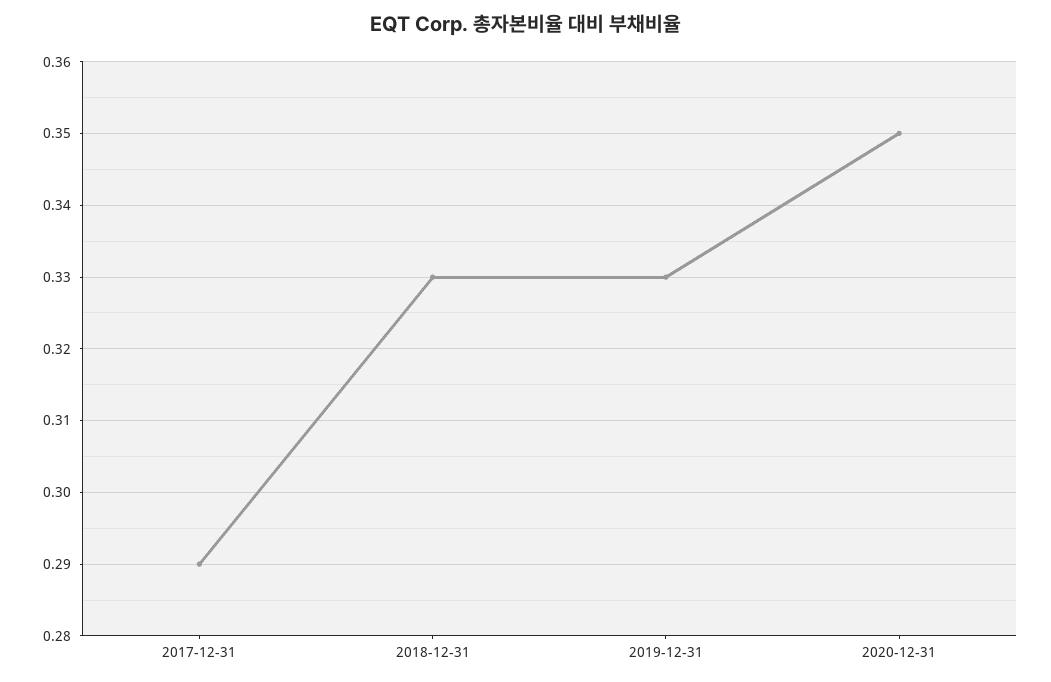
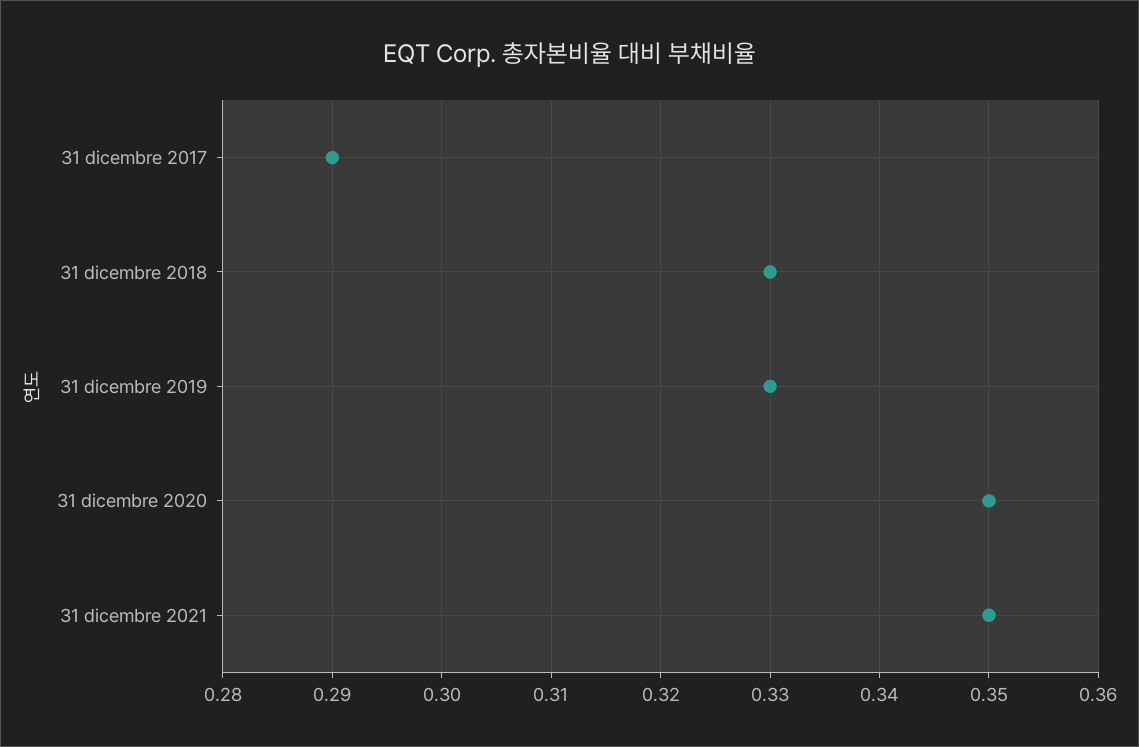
31 dicembre 2021: none -> 0.35

